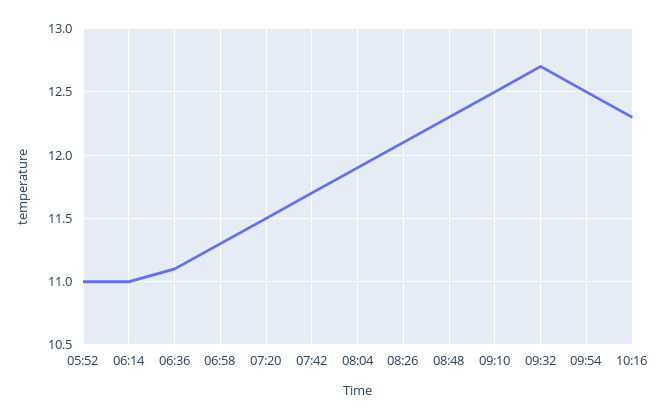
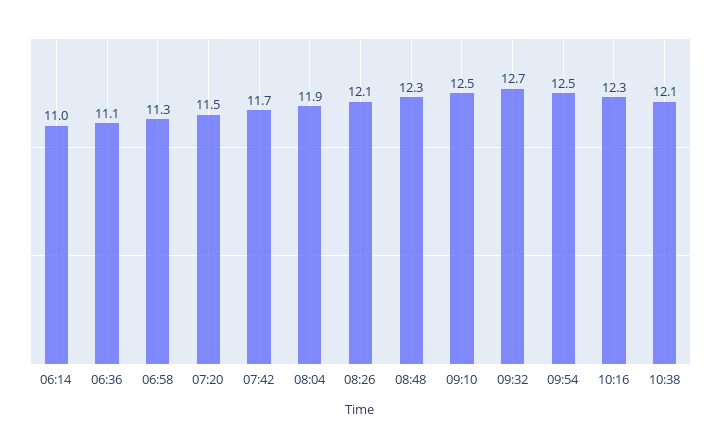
05:52: 11 -> none
10:38: none -> 12.1

